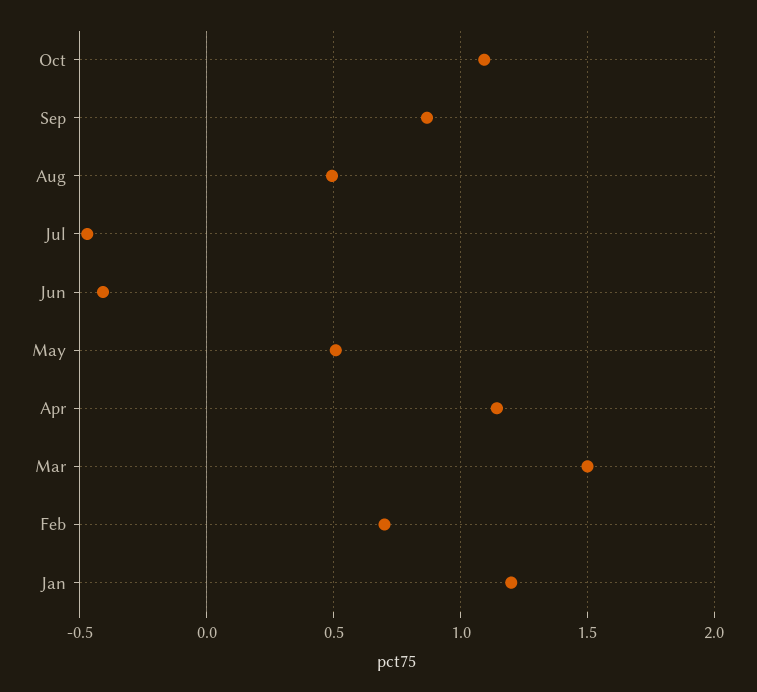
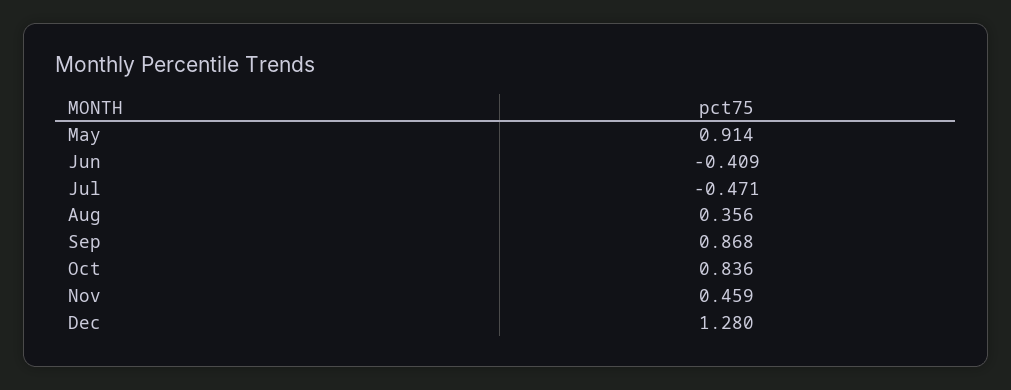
Oct: 1.1 -> 0.836
Aug: 0.5 -> 0.356
May: 0.5 -> 0.914
Apr: 1.15 -> none
Mar: 1.5 -> none
Feb: 0.7 -> none
Jan: 1.2 -> none
Nov: none -> 0.459
Dec: none -> 1.28

